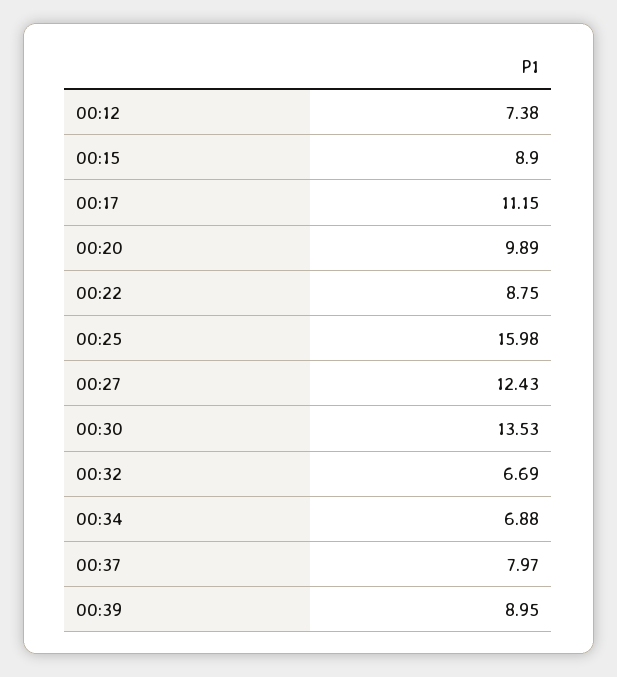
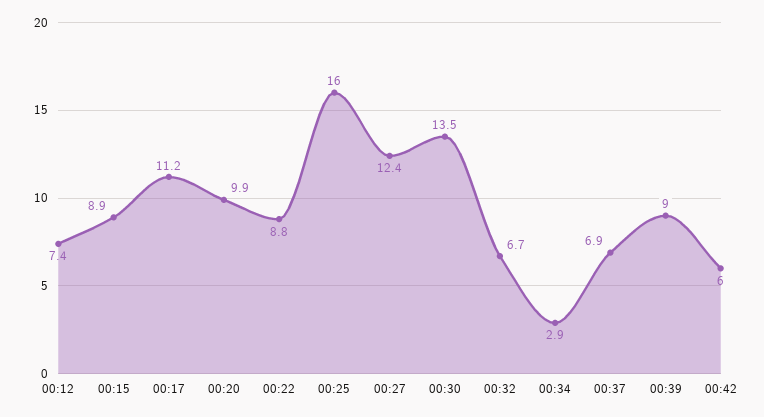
00:34: 6.88 -> 2.9
00:37: 7.97 -> 6.9
00:42: none -> 6

